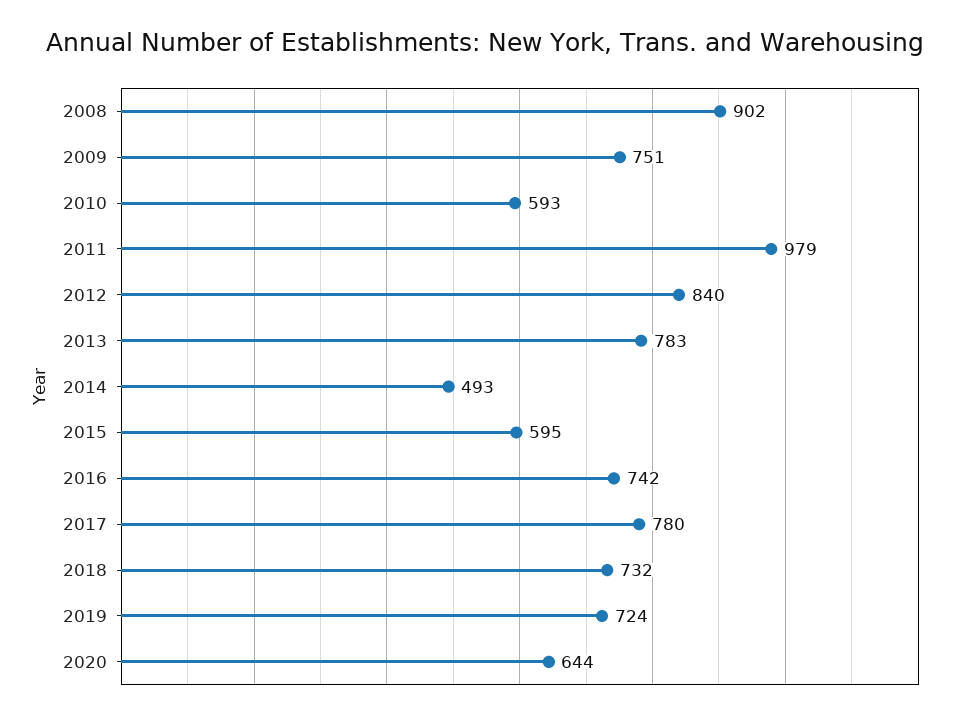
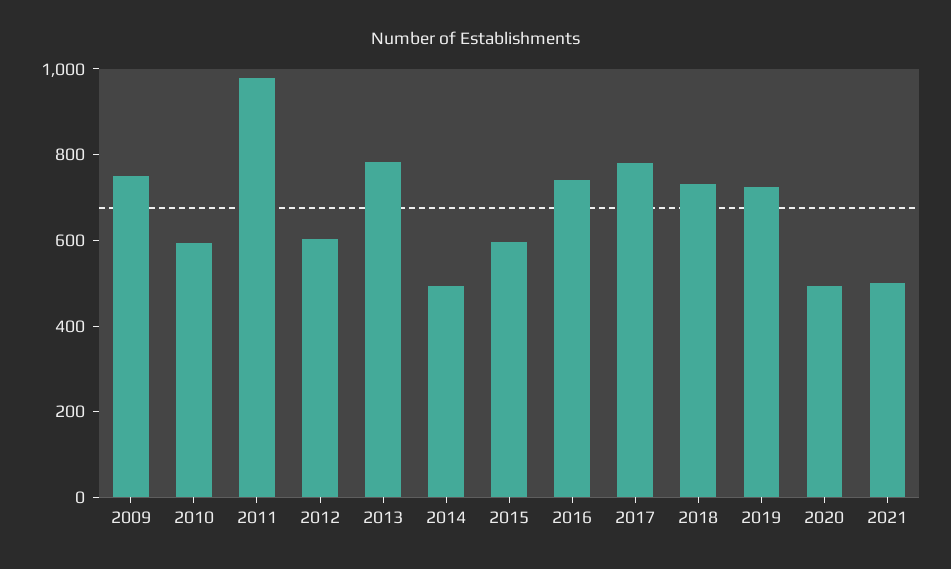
2008: 902 -> none
2012: 840 -> 600
2020: 644 -> 500
2021: none -> 500

